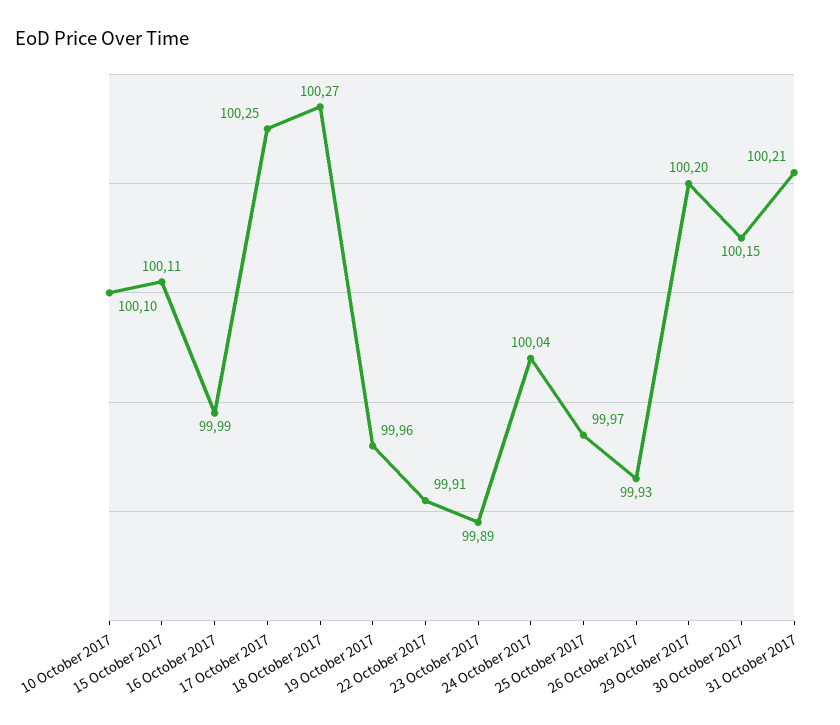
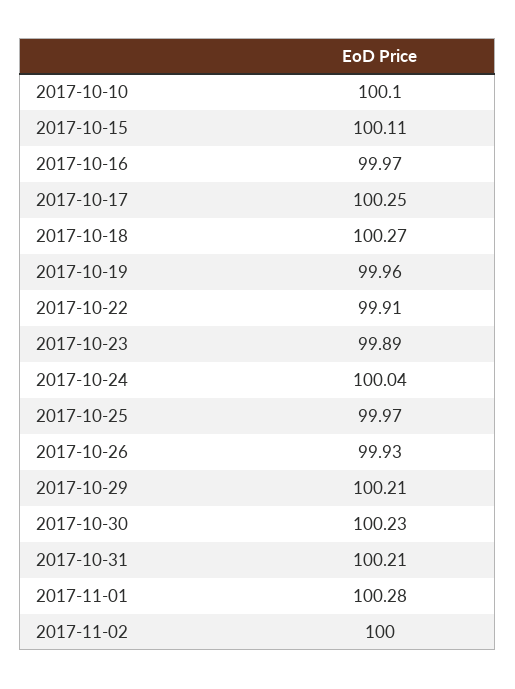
16 October 2017: 99.99 -> 99.97
29 October 2017: 100.2 -> 100.21
30 October 2017: 100.15 -> 100.23
2017-11-01: none -> 100.28
2017-11-02: none -> 100

